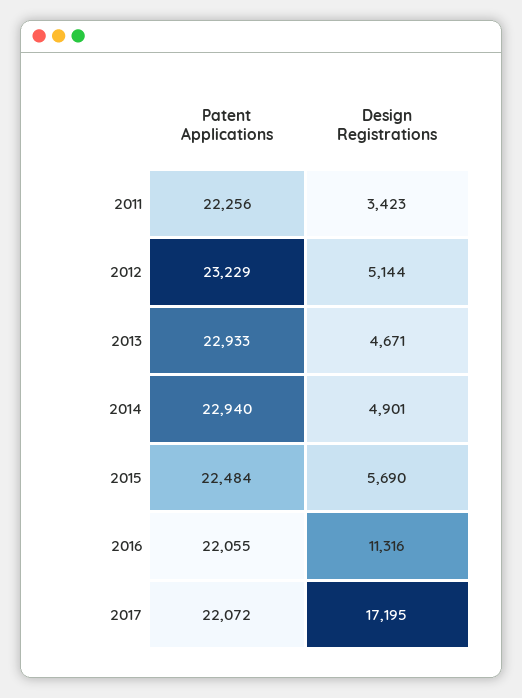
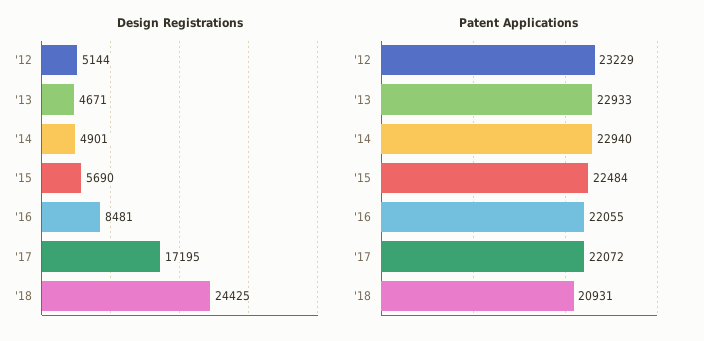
Patent Applications, 2011: 22256 -> none
Design Registrations, 2011: 3423 -> none
Design Registrations, 2016: 11316 -> 8481
Design Registrations, '18: none -> 24425
Patent Applications, '18: none -> 20931

